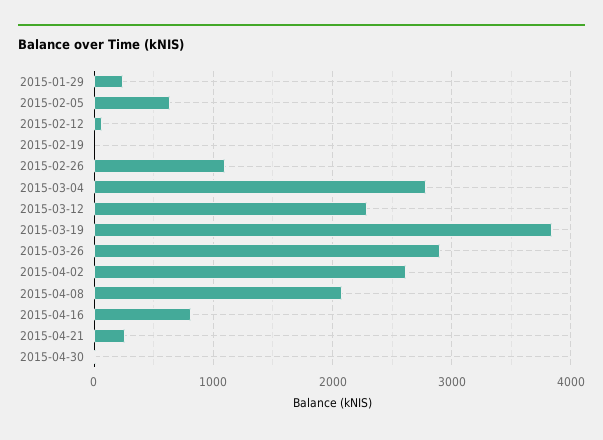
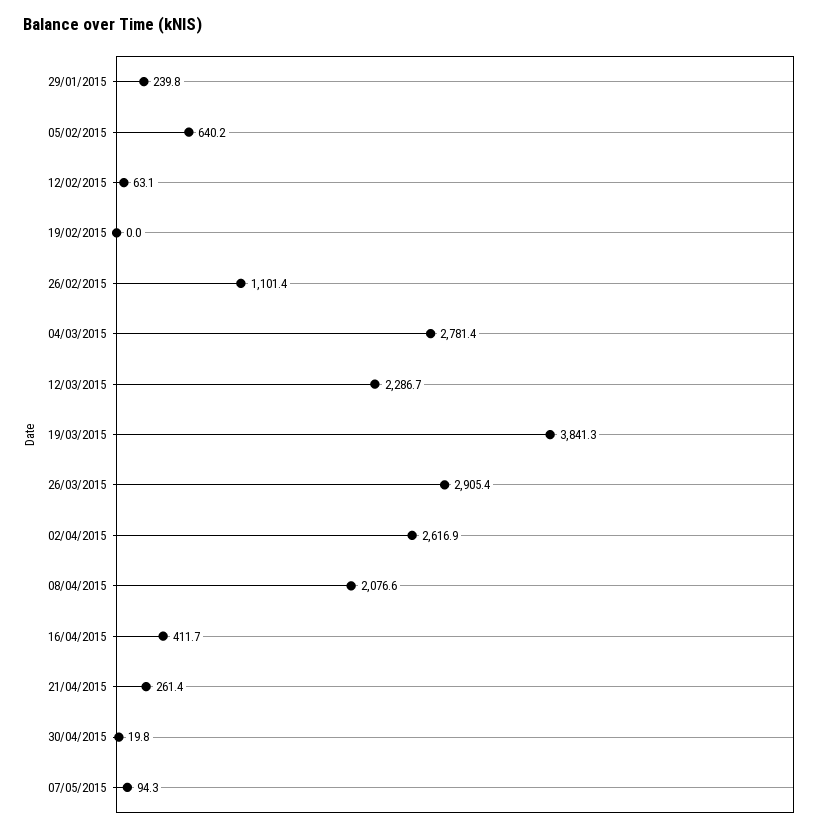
2015-04-16: 800 -> 411.7
07/05/2015: none -> 94.3

